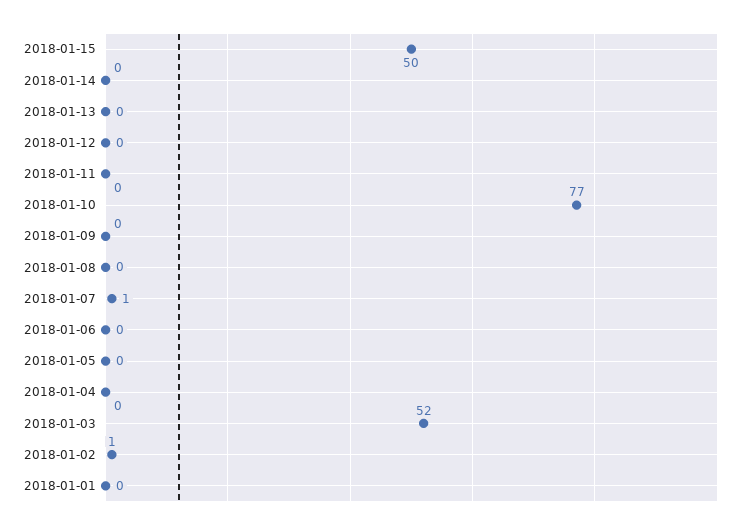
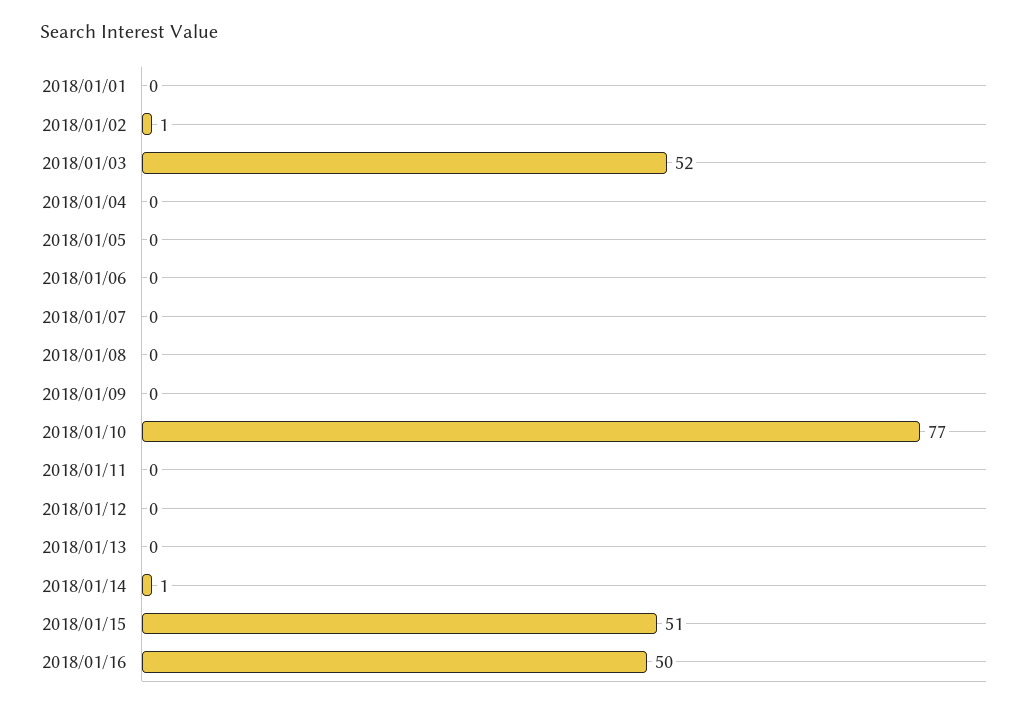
2018-01-15: 50 -> 51
2018-01-14: 0 -> 1
2018-01-07: 1 -> 0
2018/01/16: none -> 50

